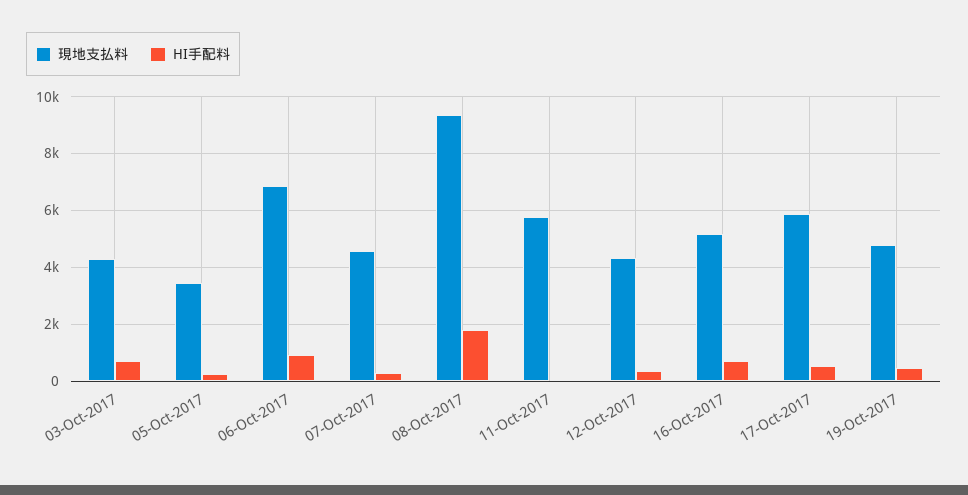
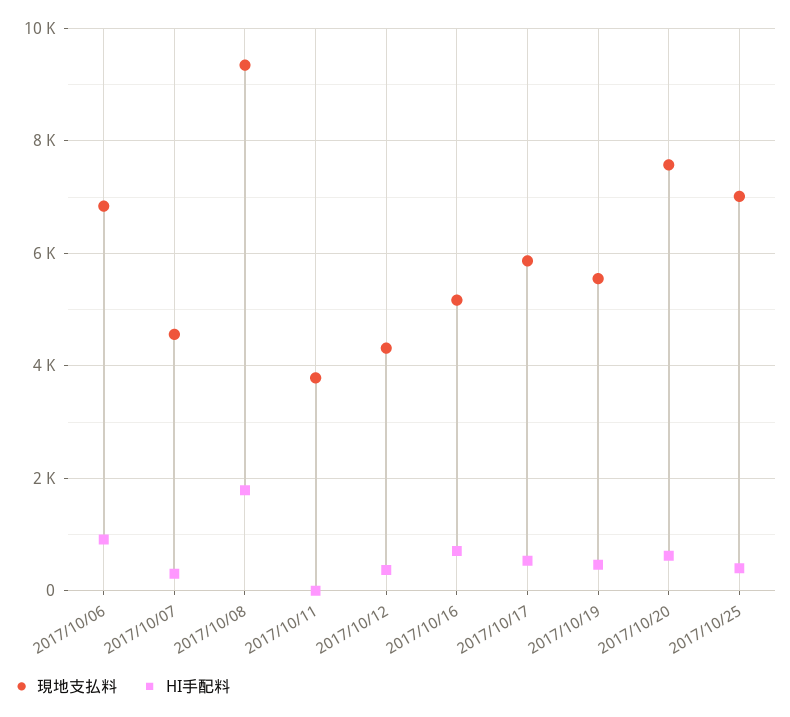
現地支払料, 03-Oct-2017: 4250 -> none
HI手配料, 03-Oct-2017: 750 -> none
現地支払料, 05-Oct-2017: 3500 -> none
HI手配料, 05-Oct-2017: 250 -> none
現地支払料, 11-Oct-2017: 5750 -> 3800
現地支払料, 19-Oct-2017: 4750 -> 5600
現地支払料, 2017/10/20: none -> 7600
HI手配料, 2017/10/20: none -> 600
現地支払料, 2017/10/25: none -> 7000
HI手配料, 2017/10/25: none -> 400

